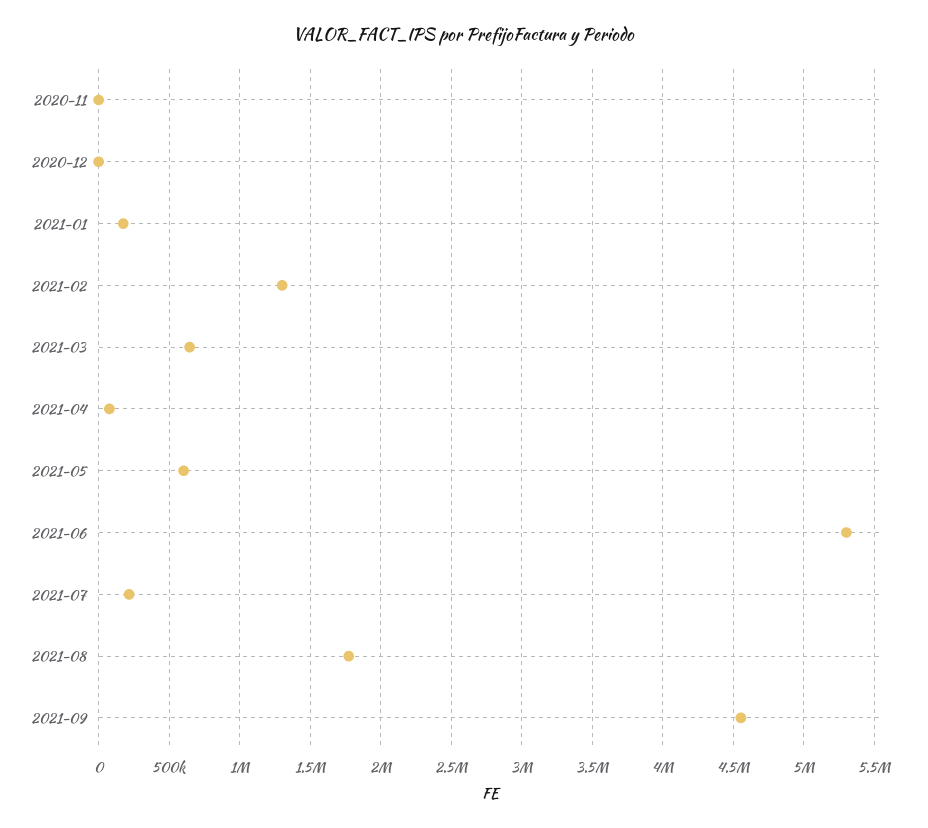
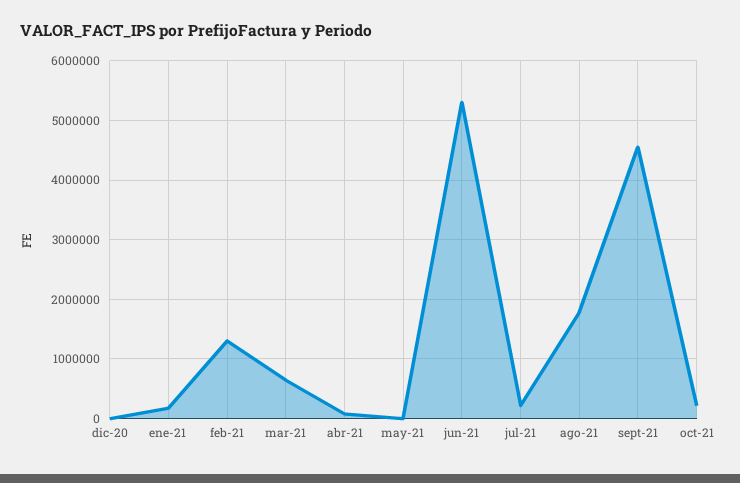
2020-11: 0 -> none
2021-05: 600000 -> 0
oct-21: none -> 200000

